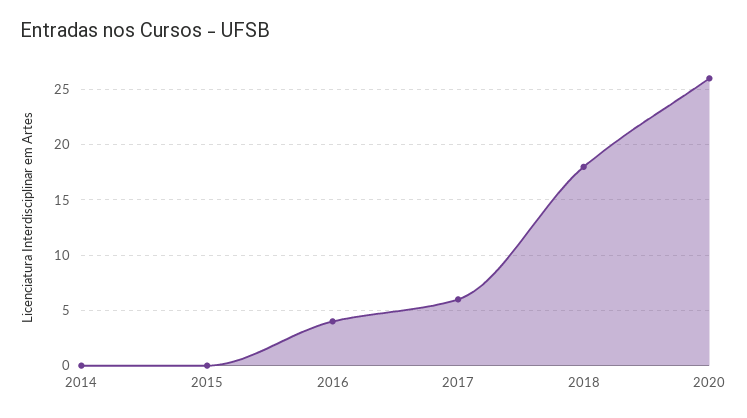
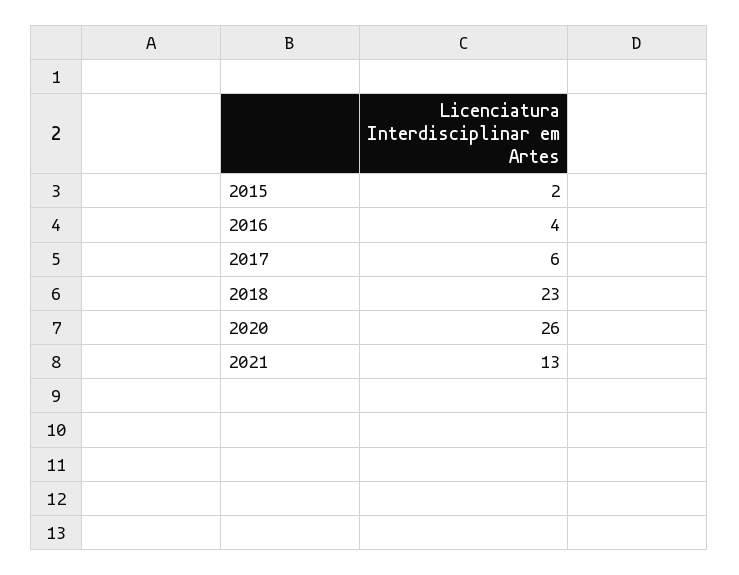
2014: 0 -> none
2015: 0 -> 2
2018: 18 -> 23
2021: none -> 13

